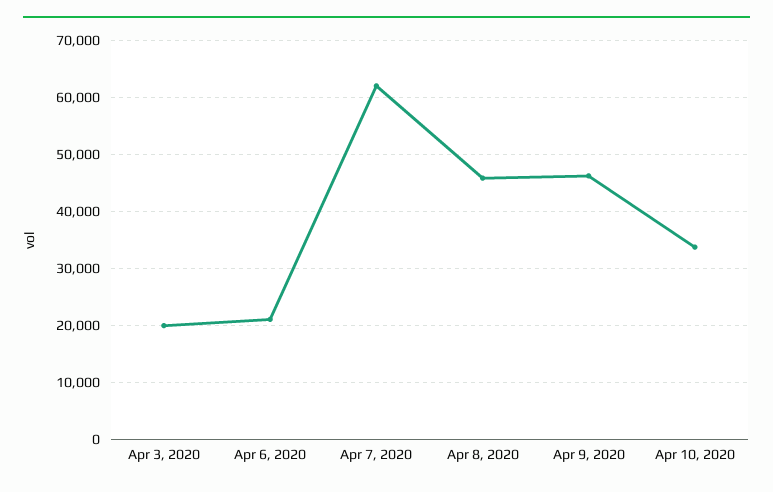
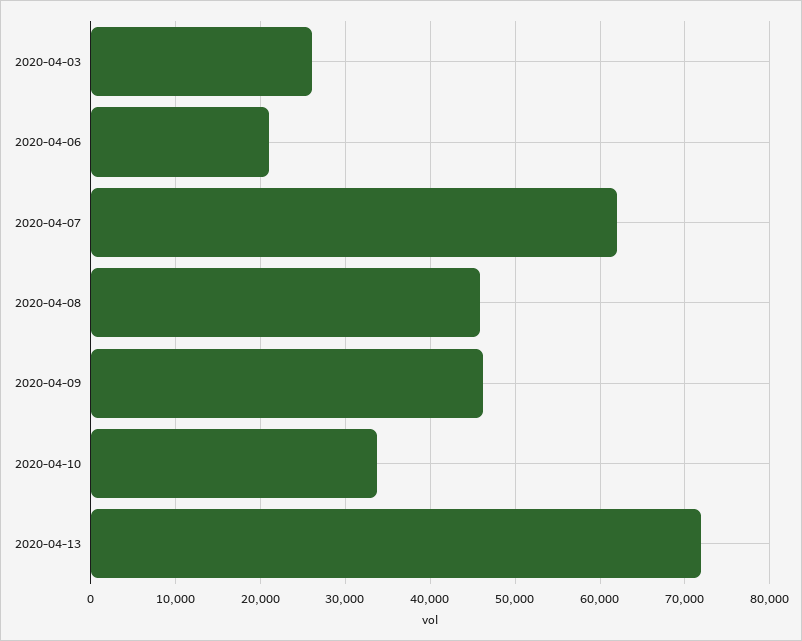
Apr 3, 2020: 20000 -> 26000
2020-04-13: none -> 72000

